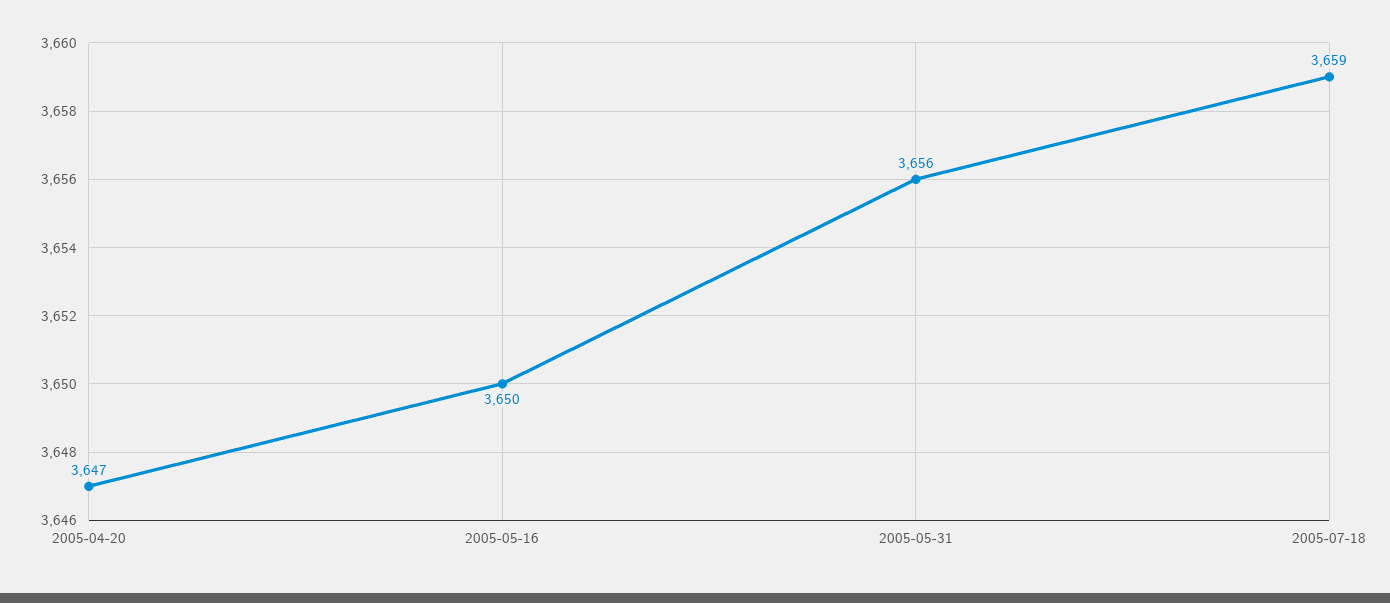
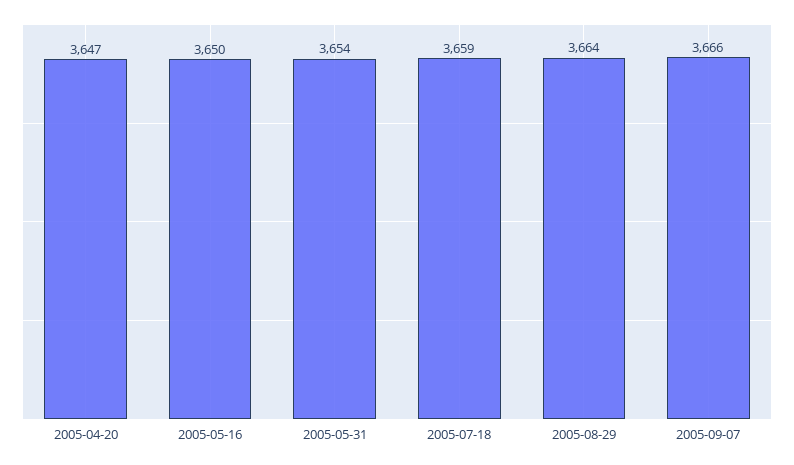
2005-05-31: 3656 -> 3654
2005-08-29: none -> 3664
2005-09-07: none -> 3666

